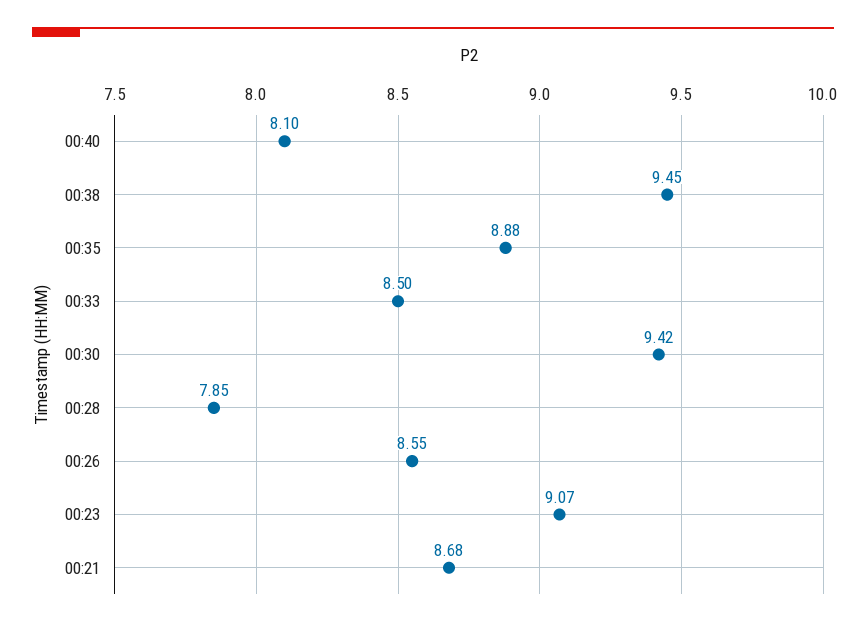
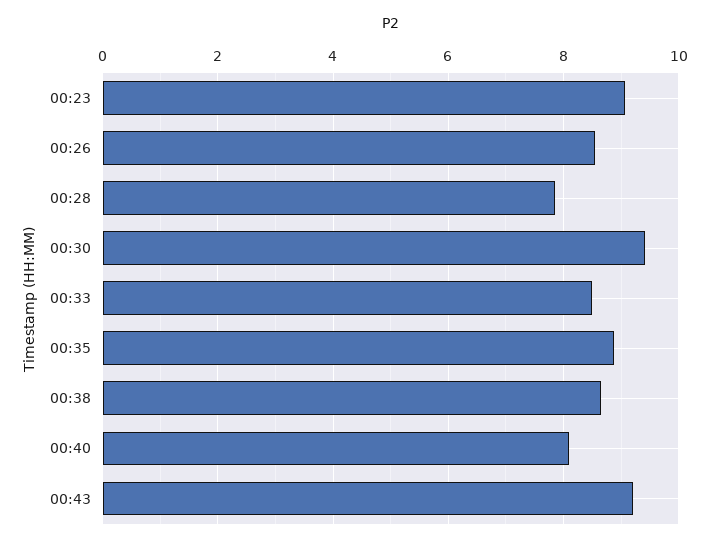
00:38: 9.45 -> 8.6
00:21: 8.68 -> none
00:43: none -> 9.2

